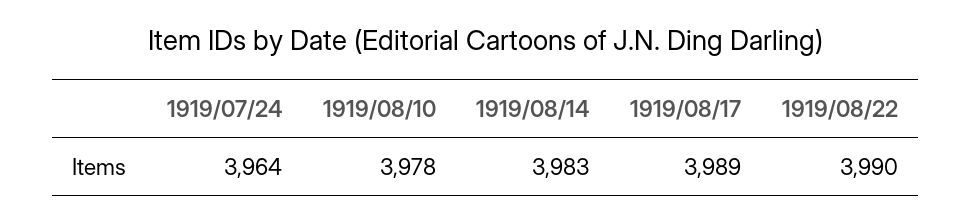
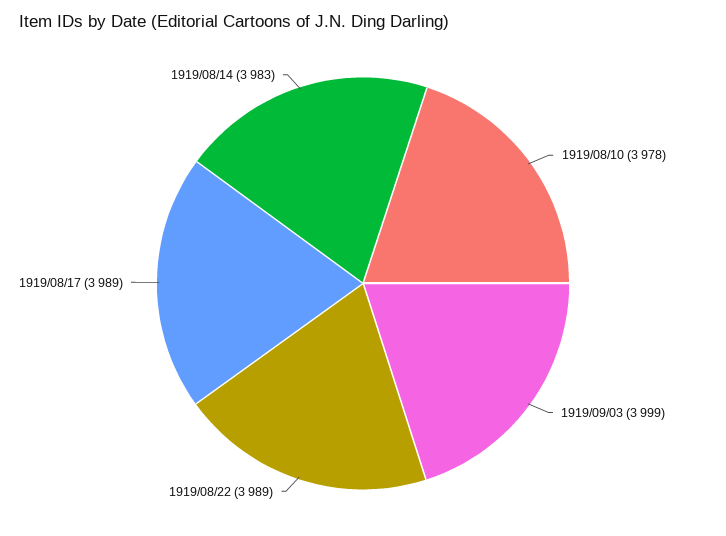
1919/07/24: 3964 -> none
1919/08/22: 3990 -> 3989
1919/09/03: none -> 3999

